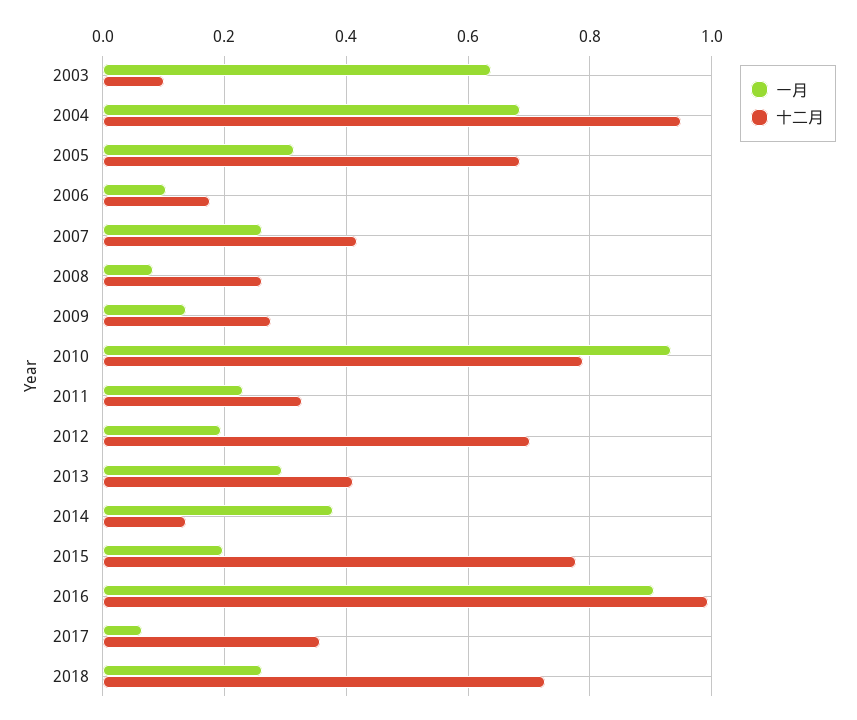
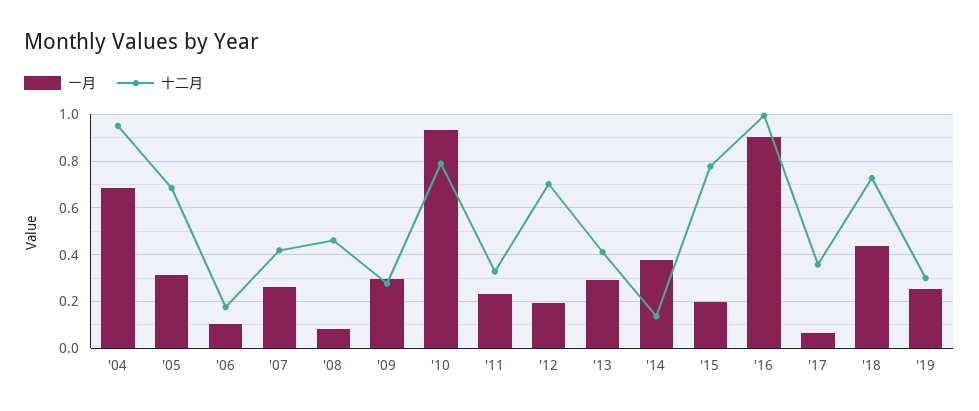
一月, 2003: 0.64 -> none
十二月, 2003: 0.1 -> none
十二月, 2008: 0.26 -> 0.45
一月, 2009: 0.14 -> 0.3
一月, 2018: 0.26 -> 0.45
一月, '19: none -> 0.25
十二月, '19: none -> 0.3

